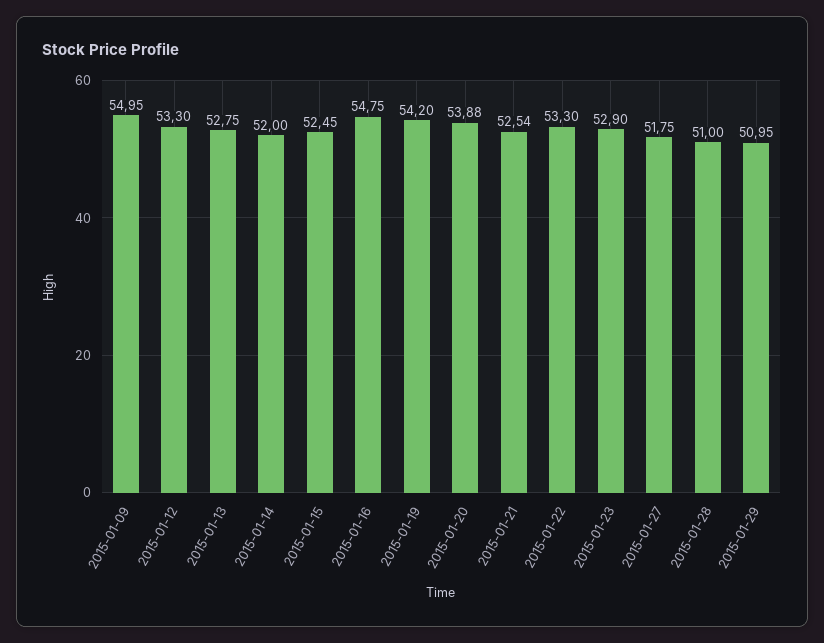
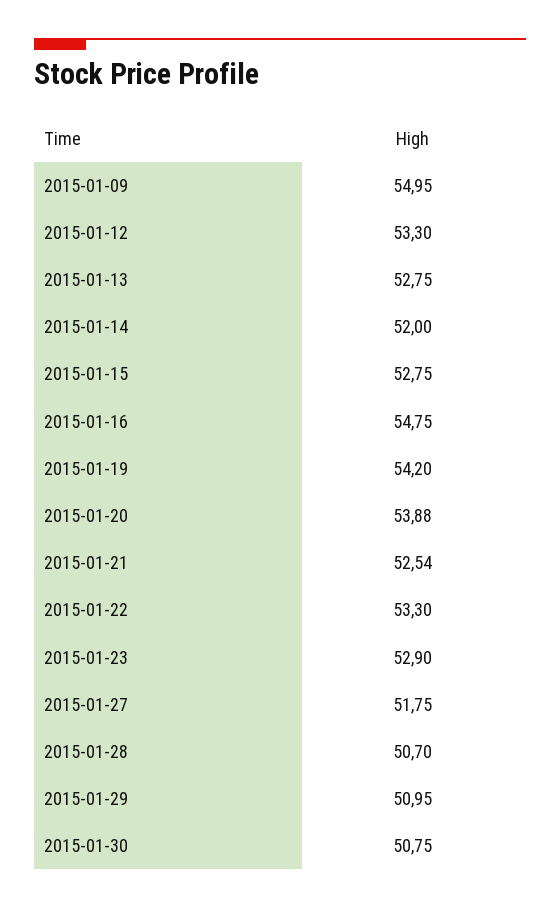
2015-01-15: 52.45 -> 52.75
2015-01-28: 51 -> 50.7
2015-01-30: none -> 50.75

